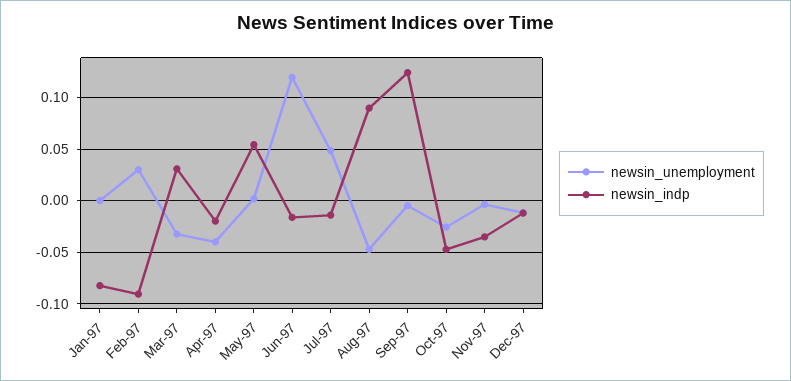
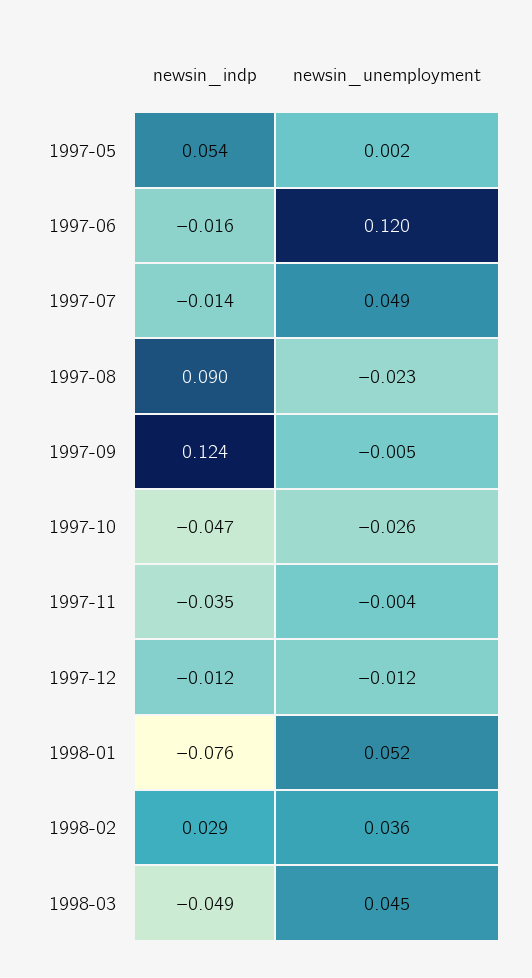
newsin_unemployment, Jan-97: 0 -> none
newsin_indp, Jan-97: -0.08 -> none
newsin_unemployment, Feb-97: 0.03 -> none
newsin_indp, Feb-97: -0.09 -> none
newsin_unemployment, Mar-97: -0.03 -> none
newsin_indp, Mar-97: 0.03 -> none
newsin_unemployment, Apr-97: -0.04 -> none
newsin_indp, Apr-97: -0.02 -> none
newsin_unemployment, Aug-97: -0.05 -> -0.023
newsin_indp, 1998-01: none -> -0.076
newsin_unemployment, 1998-01: none -> 0.052
newsin_indp, 1998-02: none -> 0.029
newsin_unemployment, 1998-02: none -> 0.036
newsin_indp, 1998-03: none -> -0.049
newsin_unemployment, 1998-03: none -> 0.045

